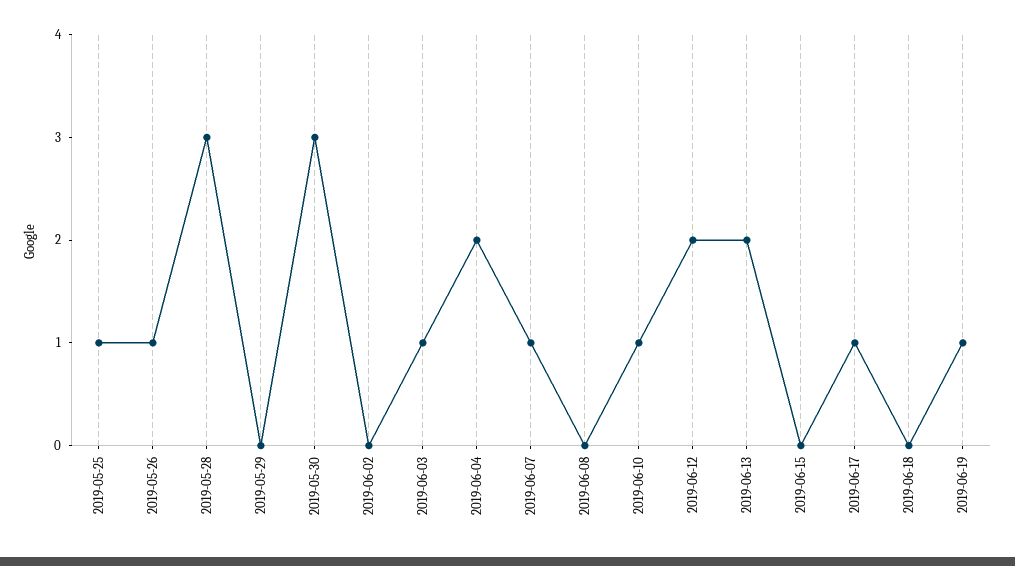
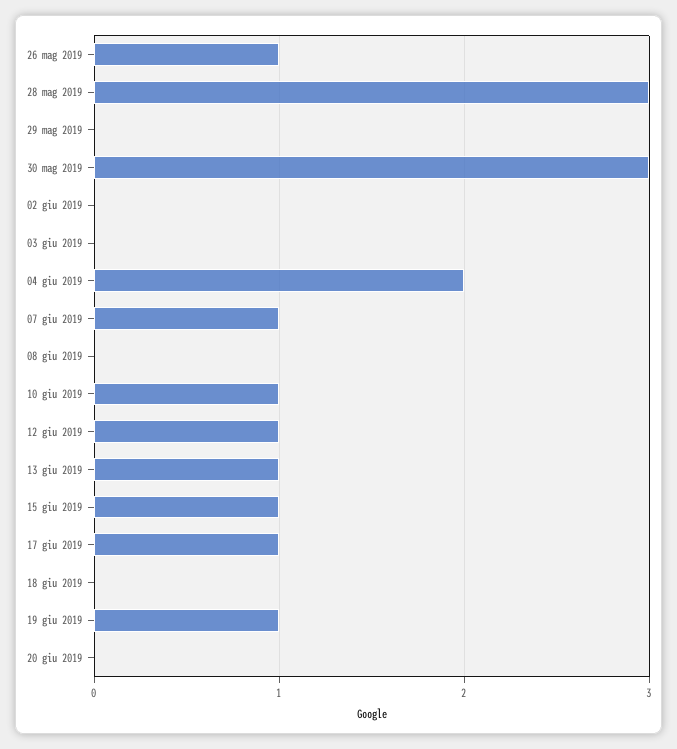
2019-05-25: 1 -> none
2019-06-03: 1 -> 0
2019-06-12: 2 -> 1
2019-06-13: 2 -> 1
2019-06-15: 0 -> 1
20 giu 2019: none -> 0

